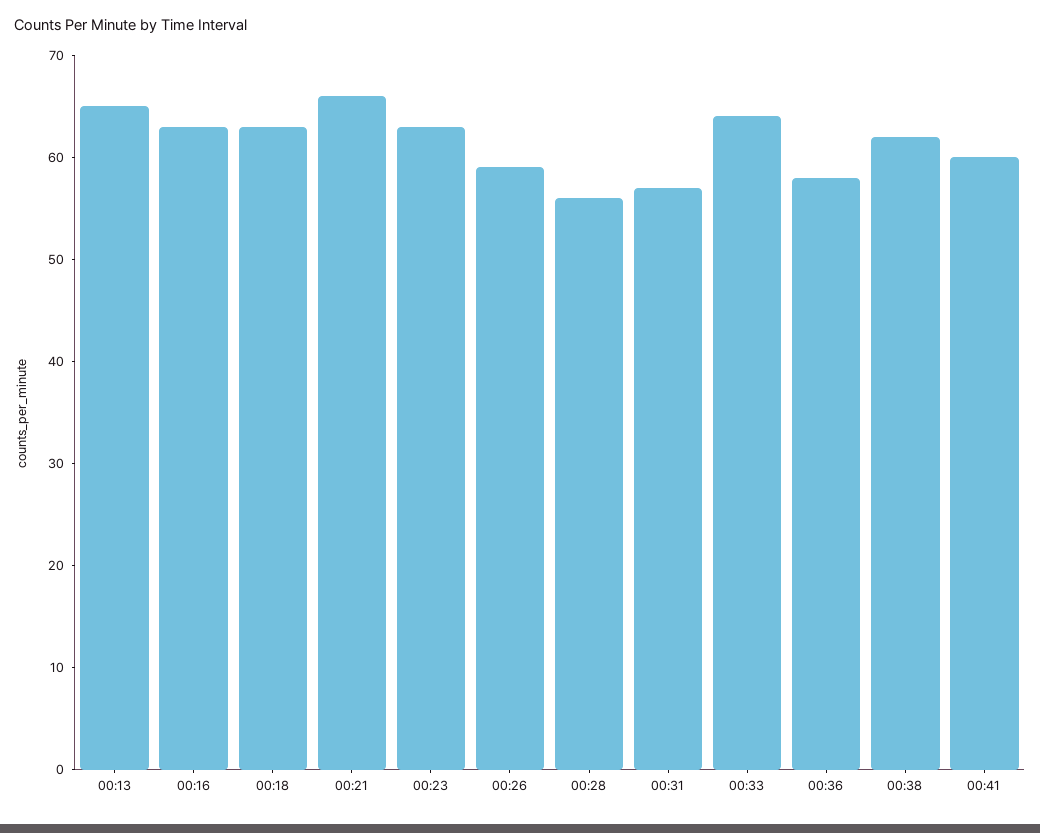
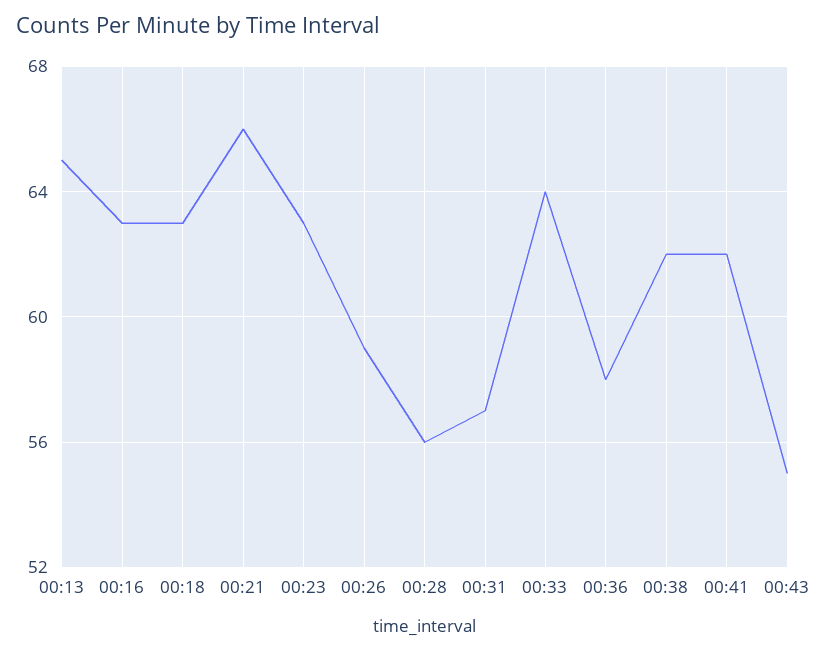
00:41: 60 -> 62
00:43: none -> 55

